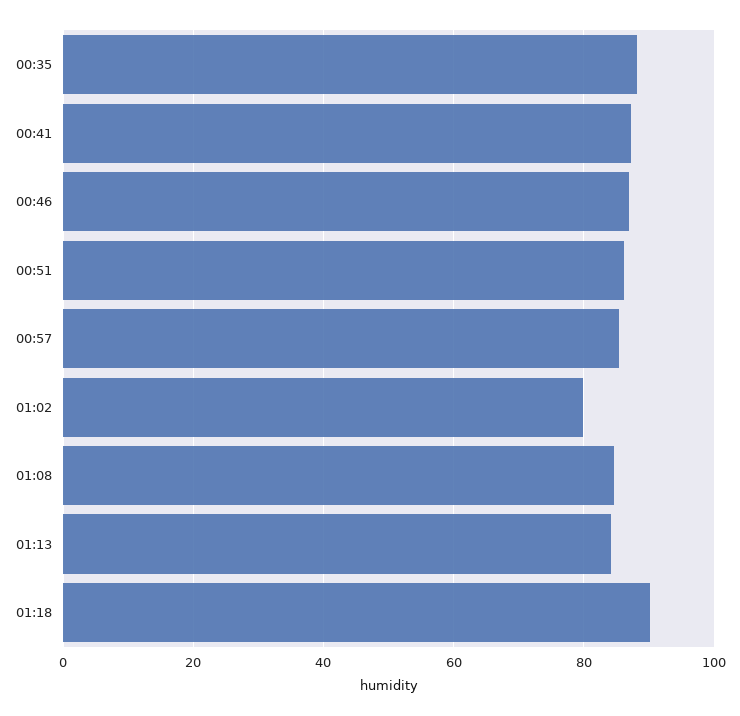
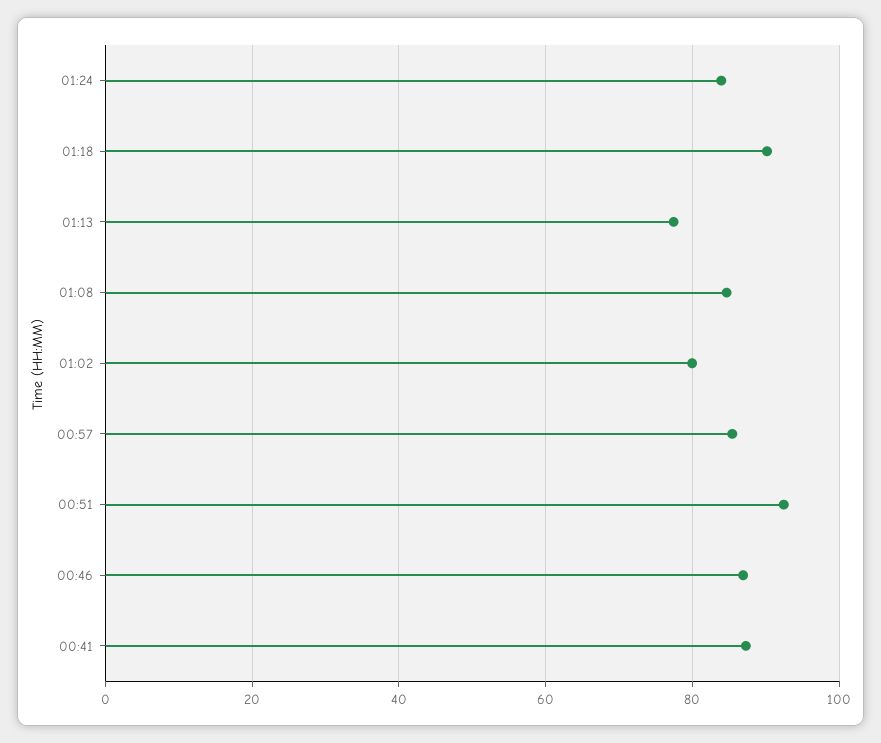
00:35: 88 -> none
00:51: 86 -> 92
01:13: 84 -> 78
01:24: none -> 84

